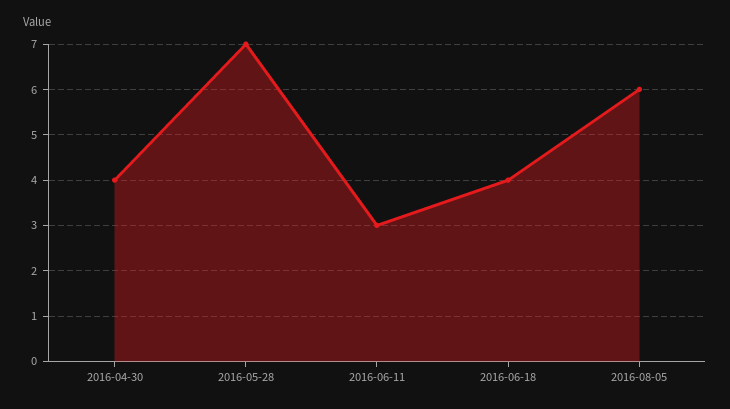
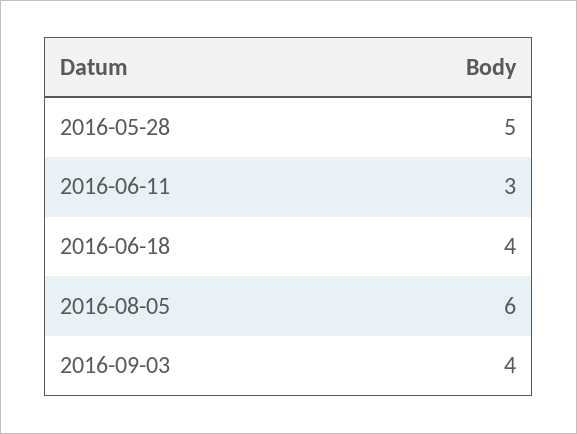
2016-04-30: 4 -> none
2016-05-28: 7 -> 5
2016-09-03: none -> 4

